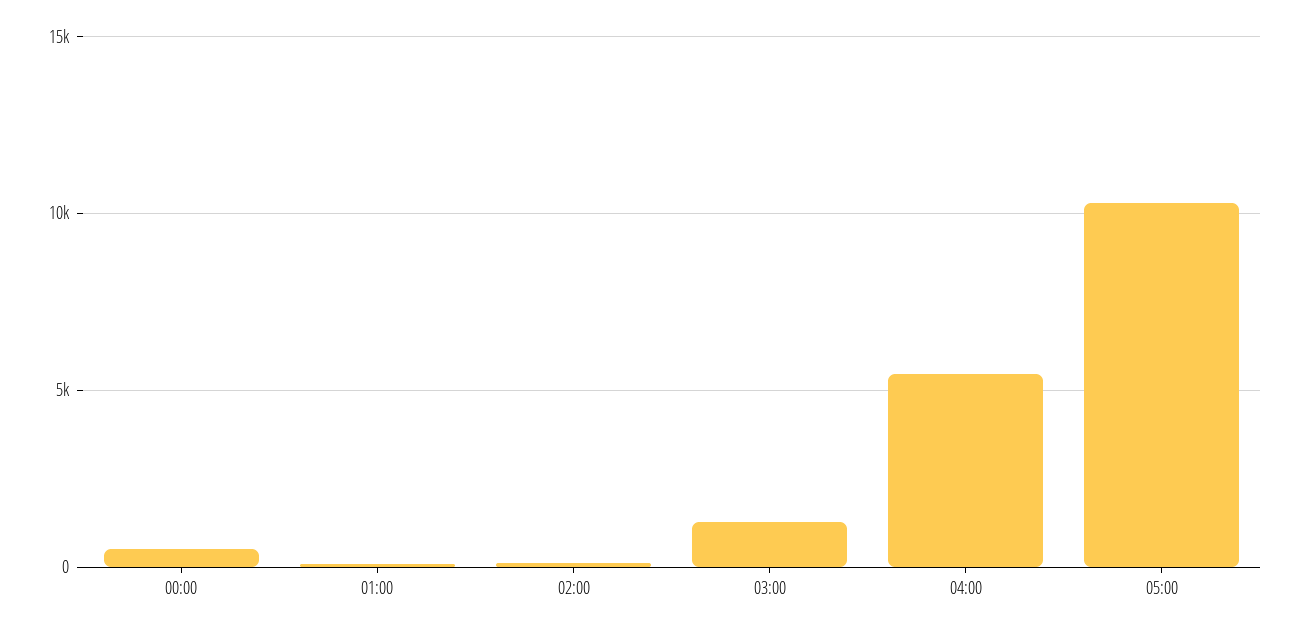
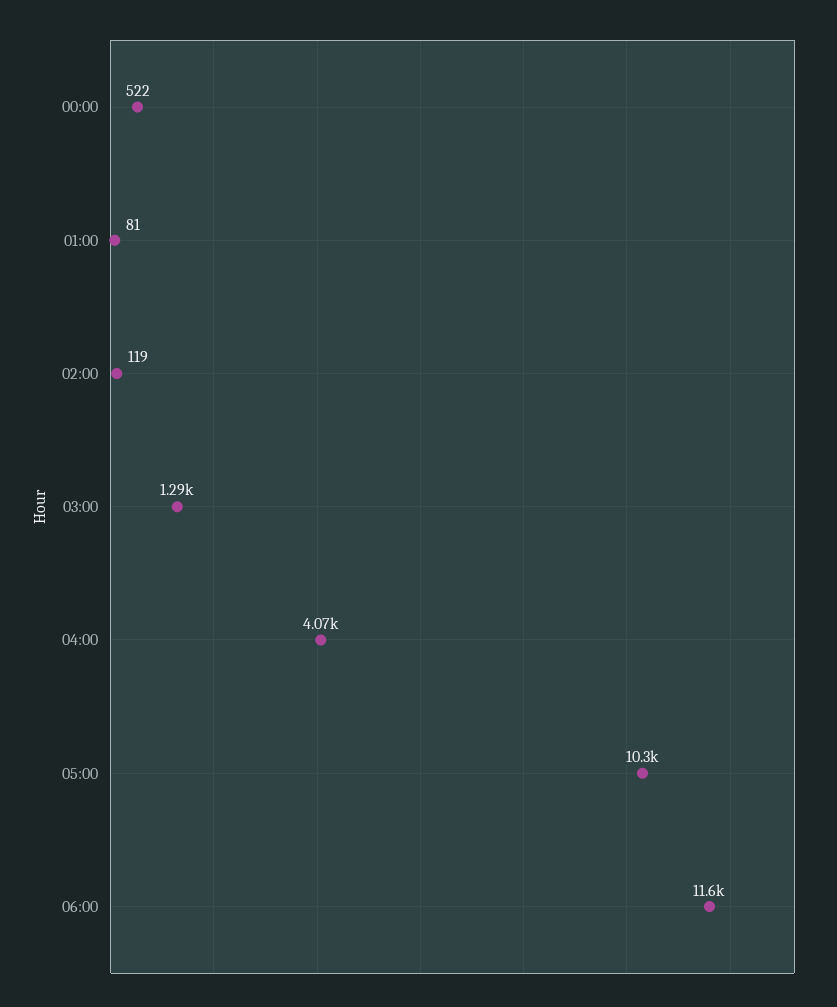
04:00: 5500 -> 4070
06:00: none -> 11600

